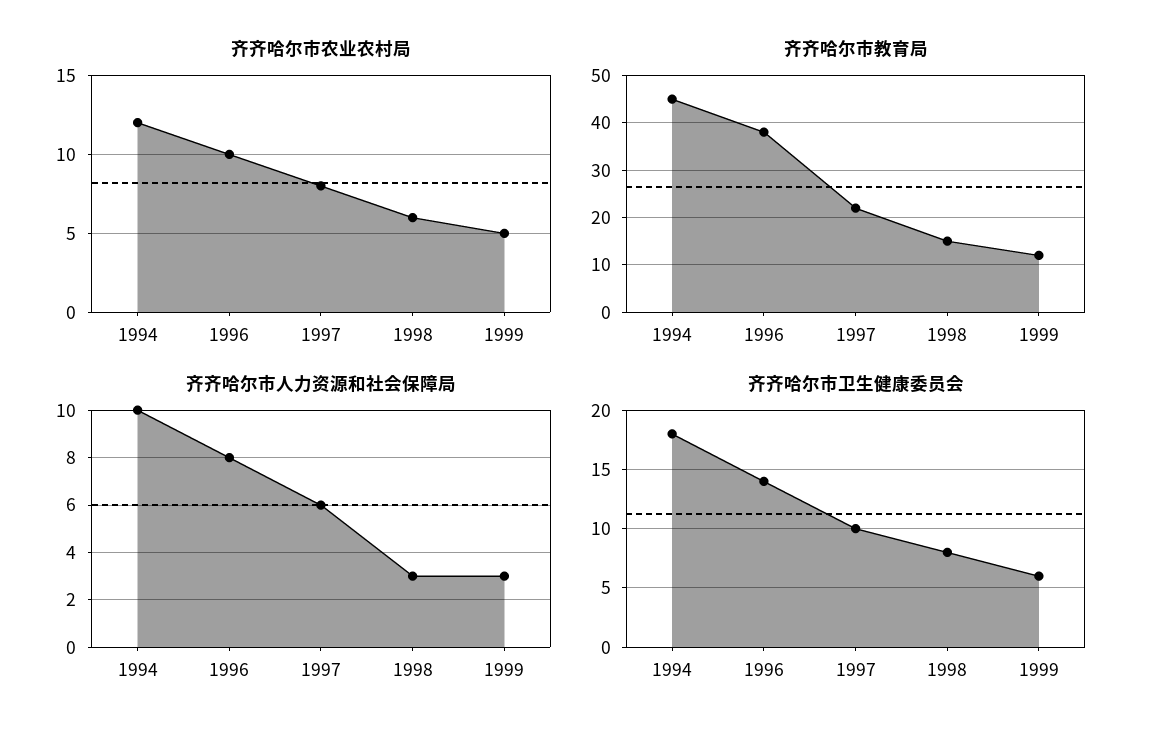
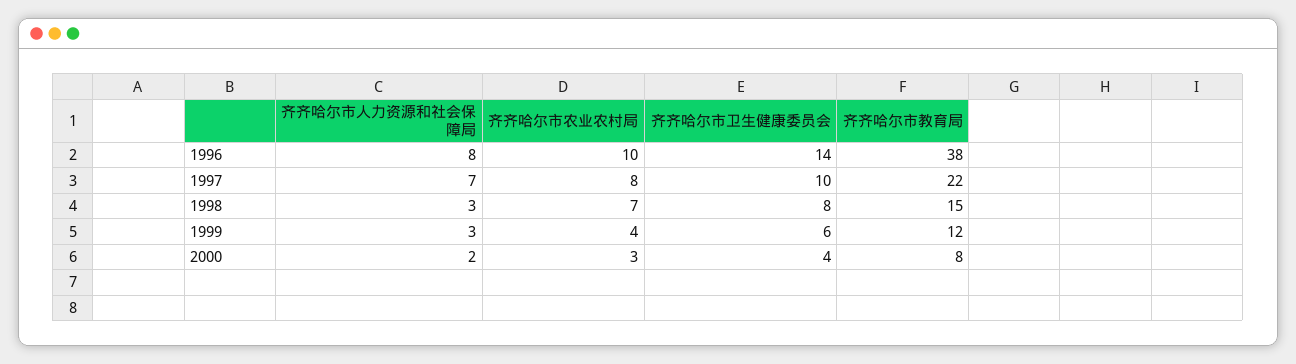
齐齐哈尔市农业农村局, 1994: 12 -> none
齐齐哈尔市农业农村局, 1998: 6 -> 7
齐齐哈尔市农业农村局, 1999: 5 -> 4
齐齐哈尔市教育局, 1994: 45 -> none
齐齐哈尔市人力资源和社会保障局, 1994: 10 -> none
齐齐哈尔市人力资源和社会保障局, 1997: 6 -> 7
齐齐哈尔市卫生健康委员会, 1994: 18 -> none
齐齐哈尔市人力资源和社会保障局, 2000: none -> 2
齐齐哈尔市农业农村局, 2000: none -> 3
齐齐哈尔市卫生健康委员会, 2000: none -> 4
齐齐哈尔市教育局, 2000: none -> 8

